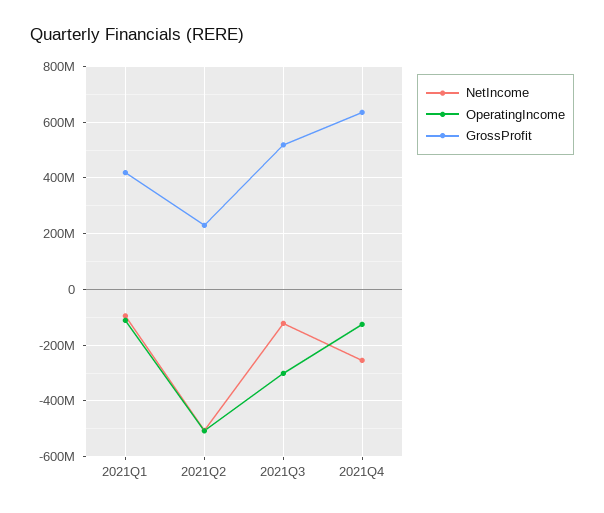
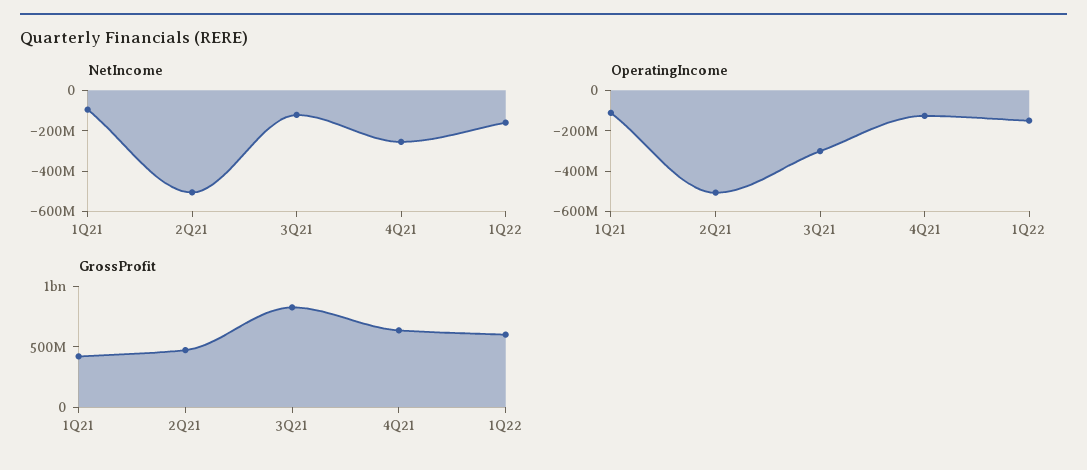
GrossProfit, 2021Q2: 225000000 -> 500000000
GrossProfit, 2021Q3: 525000000 -> 800000000
NetIncome, 1Q22: none -> -150000000
OperatingIncome, 1Q22: none -> -150000000
GrossProfit, 1Q22: none -> 600000000

